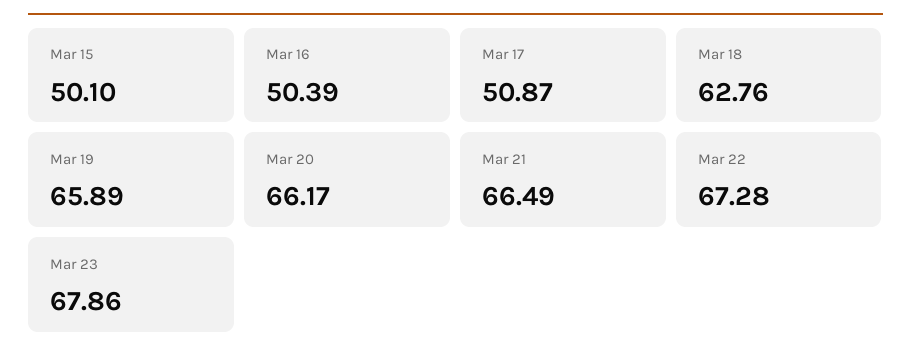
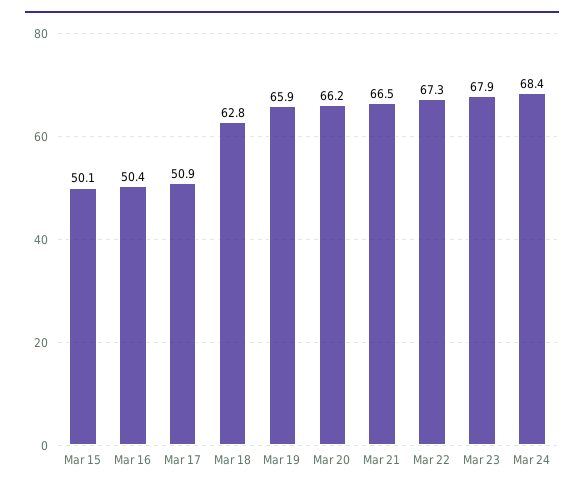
Mar 24: none -> 68.4

